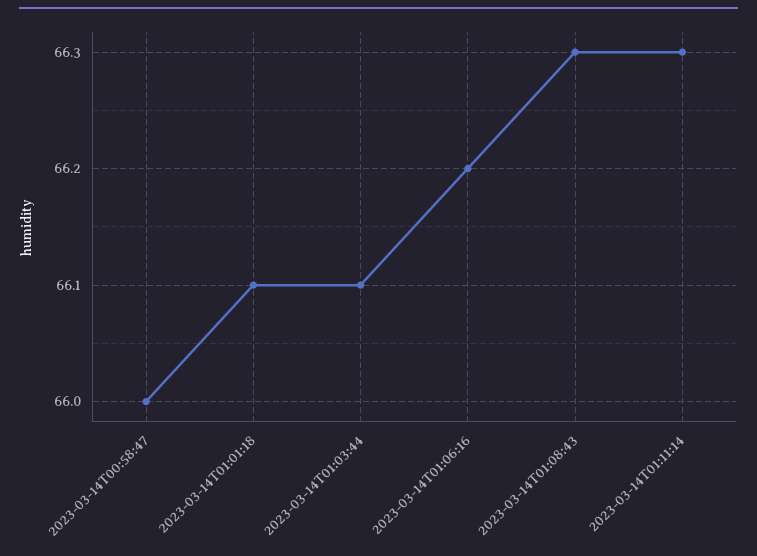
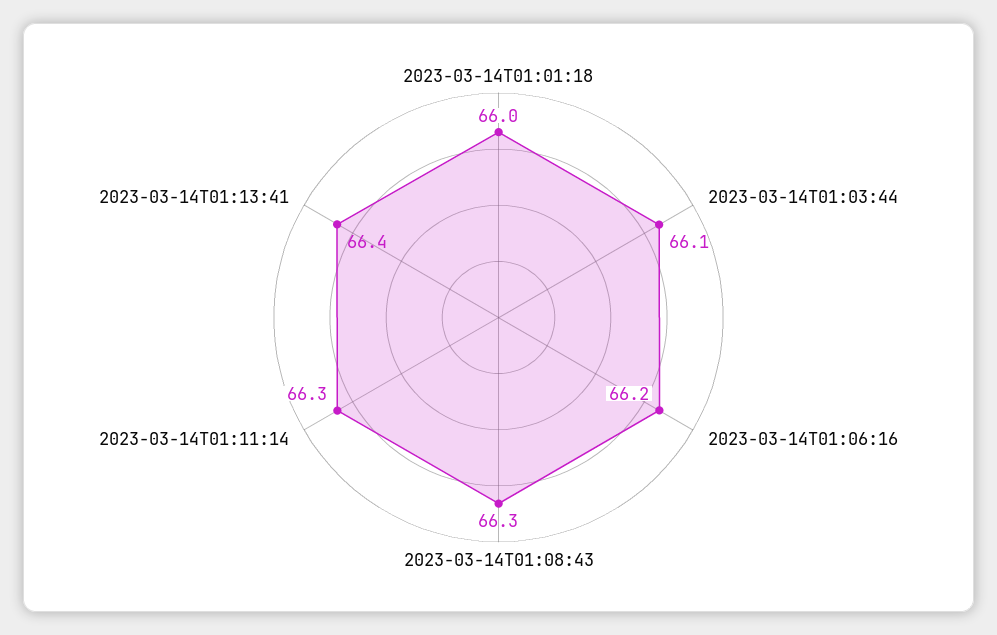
2023-03-14T00:58:47: 66 -> none
2023-03-14T01:01:18: 66.1 -> 66
2023-03-14T01:13:41: none -> 66.4

